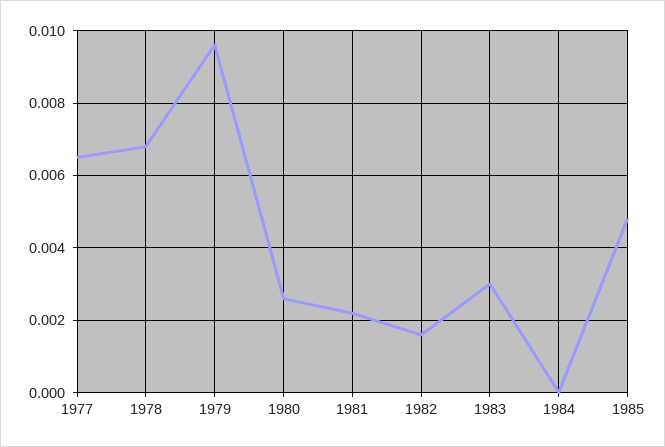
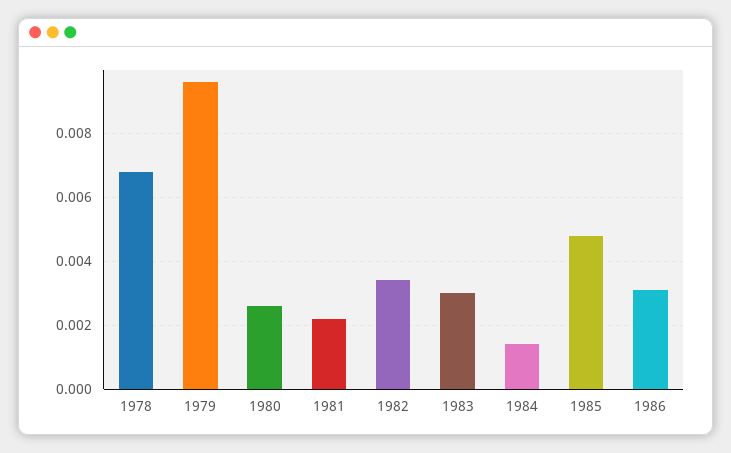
1977: 0.0065 -> none
1982: 0.0015 -> 0.0035
1984: 0 -> 0.0015
1986: none -> 0.003

